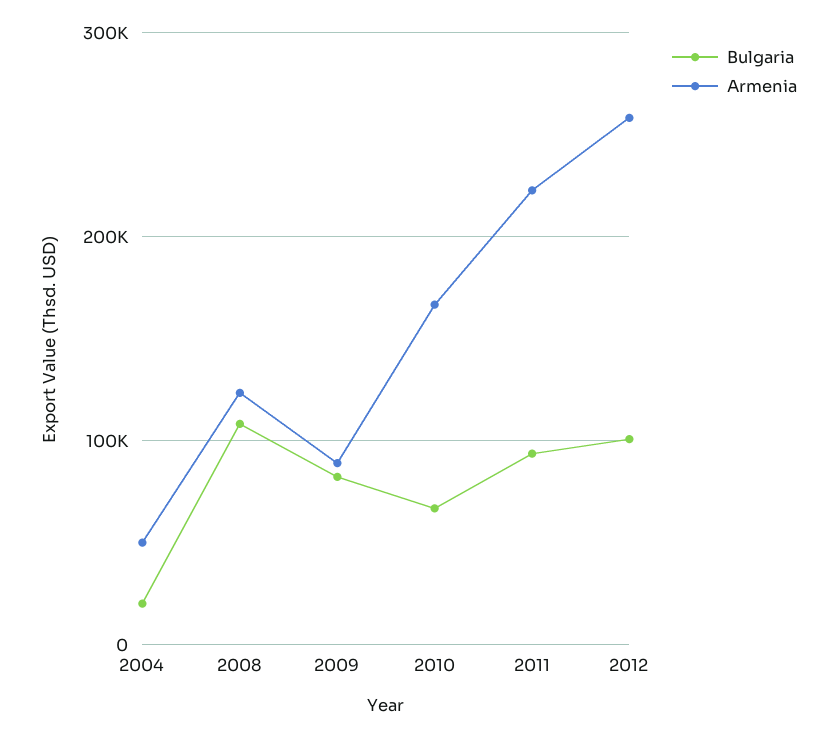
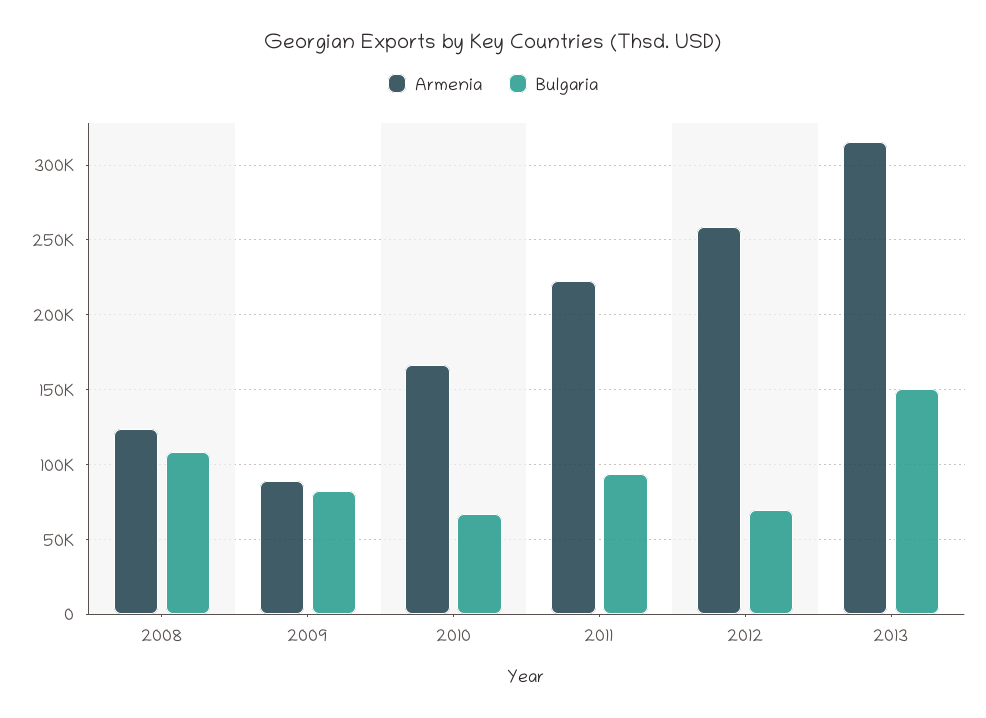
Bulgaria, 2004: 20000 -> none
Armenia, 2004: 50000 -> none
Bulgaria, 2012: 100000 -> 70000
Armenia, 2013: none -> 315000
Bulgaria, 2013: none -> 150000

